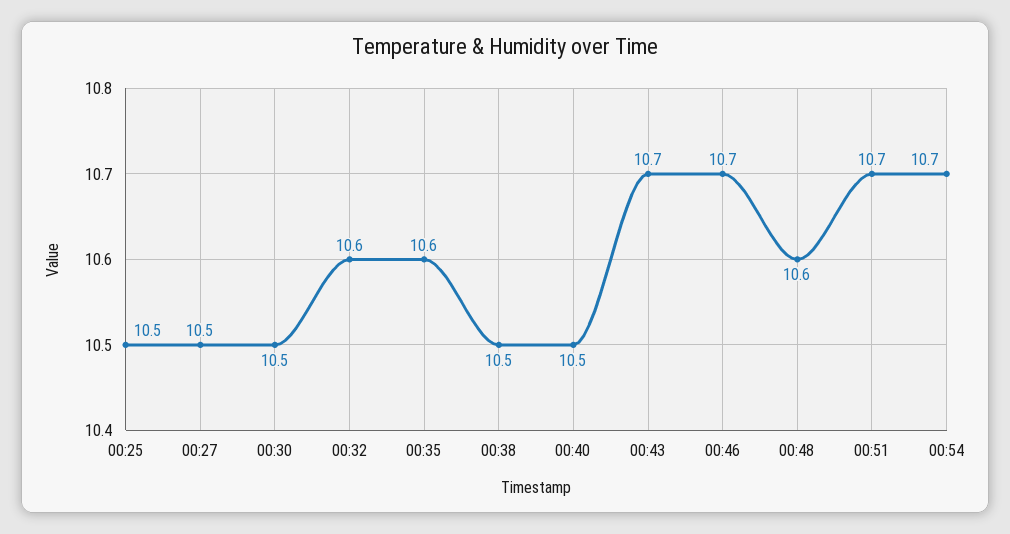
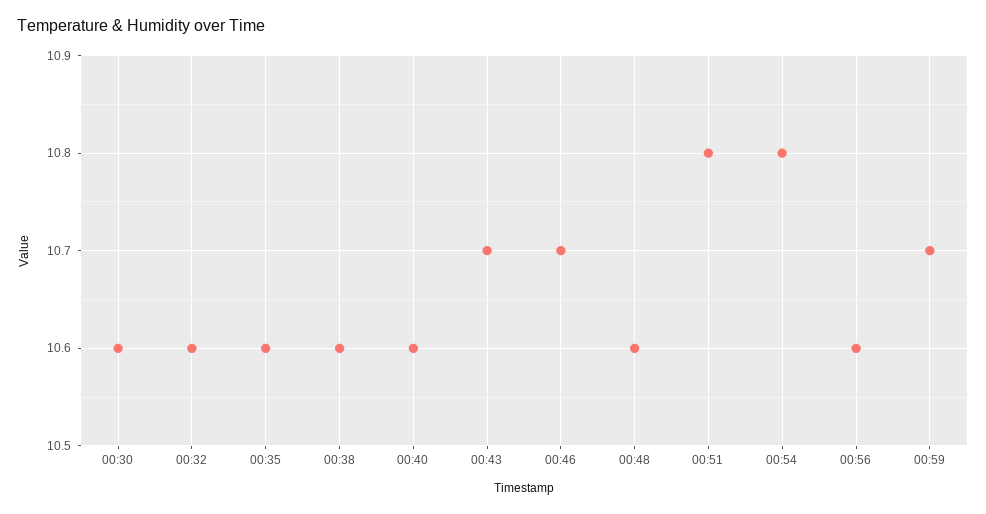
00:25: 10.5 -> none
00:27: 10.5 -> none
00:30: 10.5 -> 10.6
00:38: 10.5 -> 10.6
00:40: 10.5 -> 10.6
00:51: 10.7 -> 10.8
00:54: 10.7 -> 10.8
00:56: none -> 10.6
00:59: none -> 10.7

